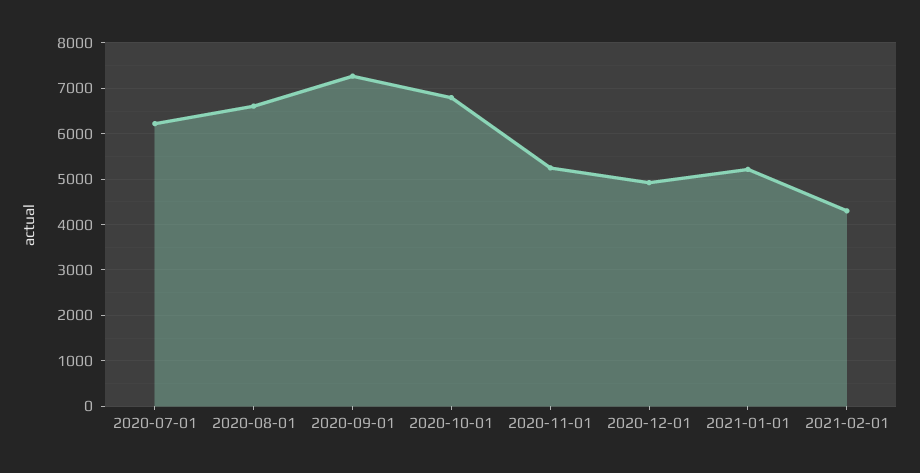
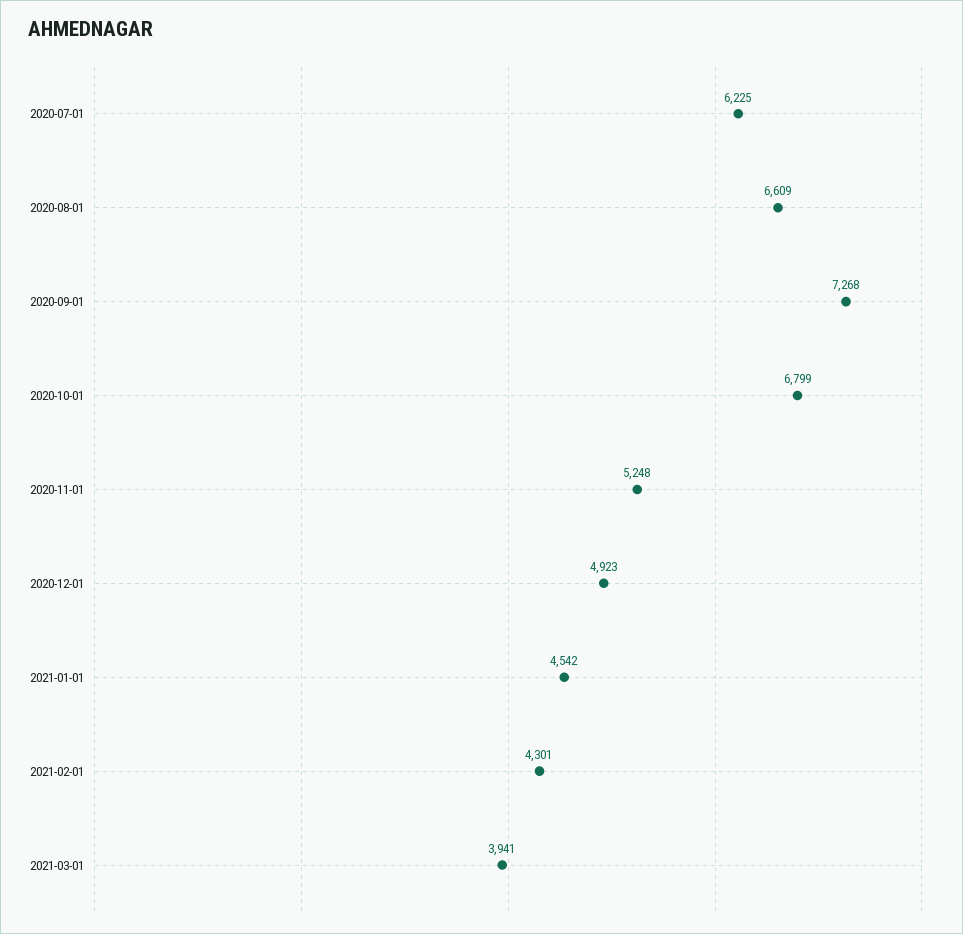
2021-01-01: 5200 -> 4542
2021-03-01: none -> 3941

